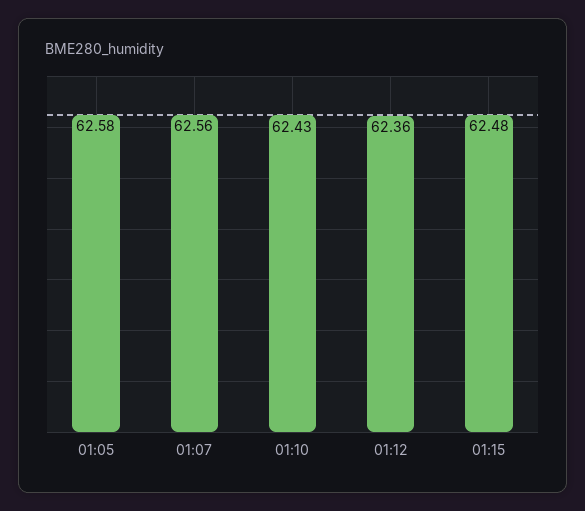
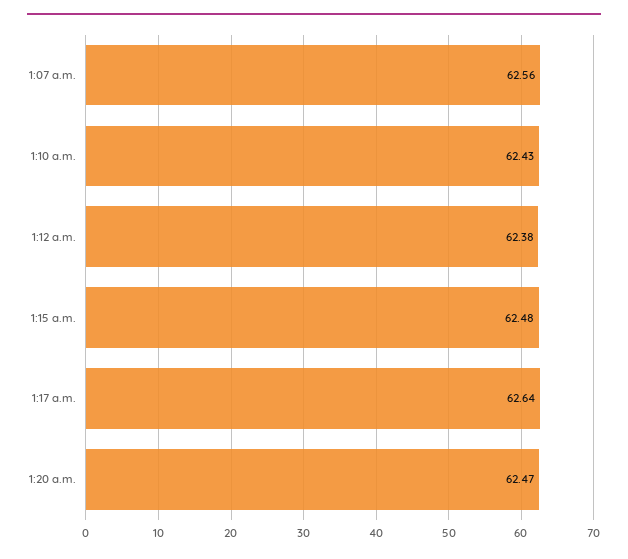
01:05: 62.58 -> none
01:12: 62.36 -> 62.38
1:17 a.m.: none -> 62.64
1:20 a.m.: none -> 62.47

